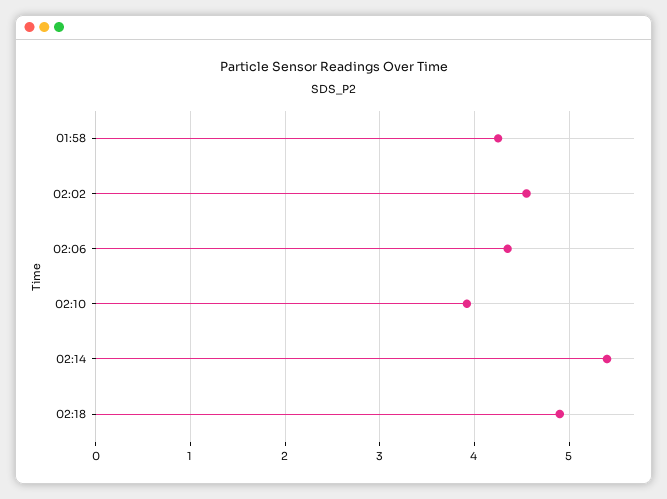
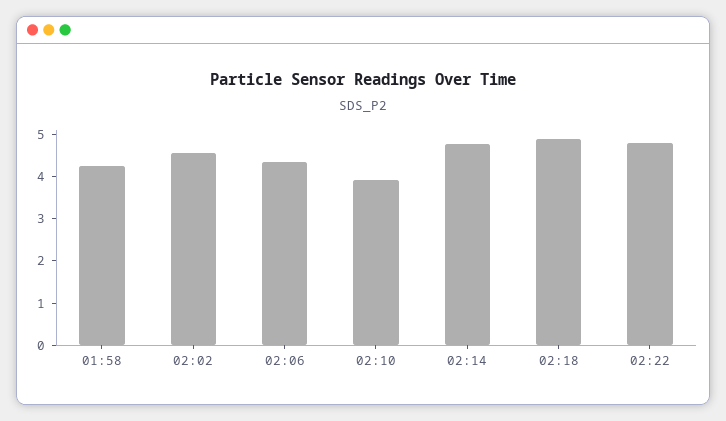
02:14: 5.4 -> 4.8
02:22: none -> 4.8

